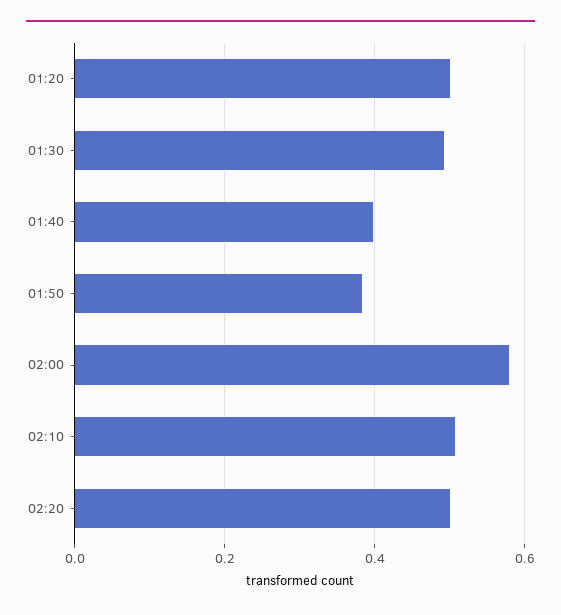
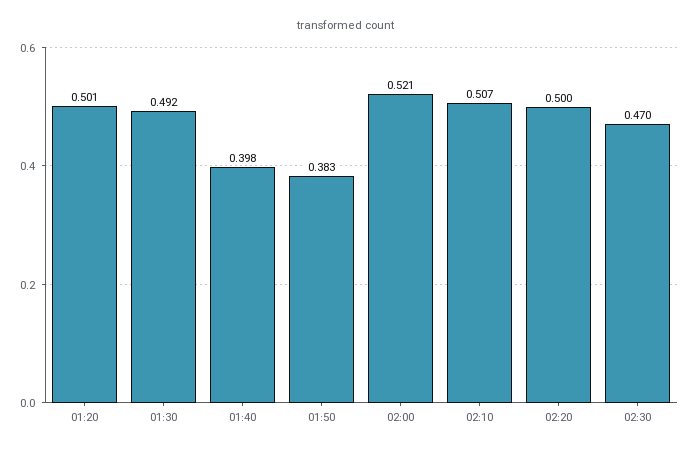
02:00: 0.58 -> 0.521
02:30: none -> 0.47

